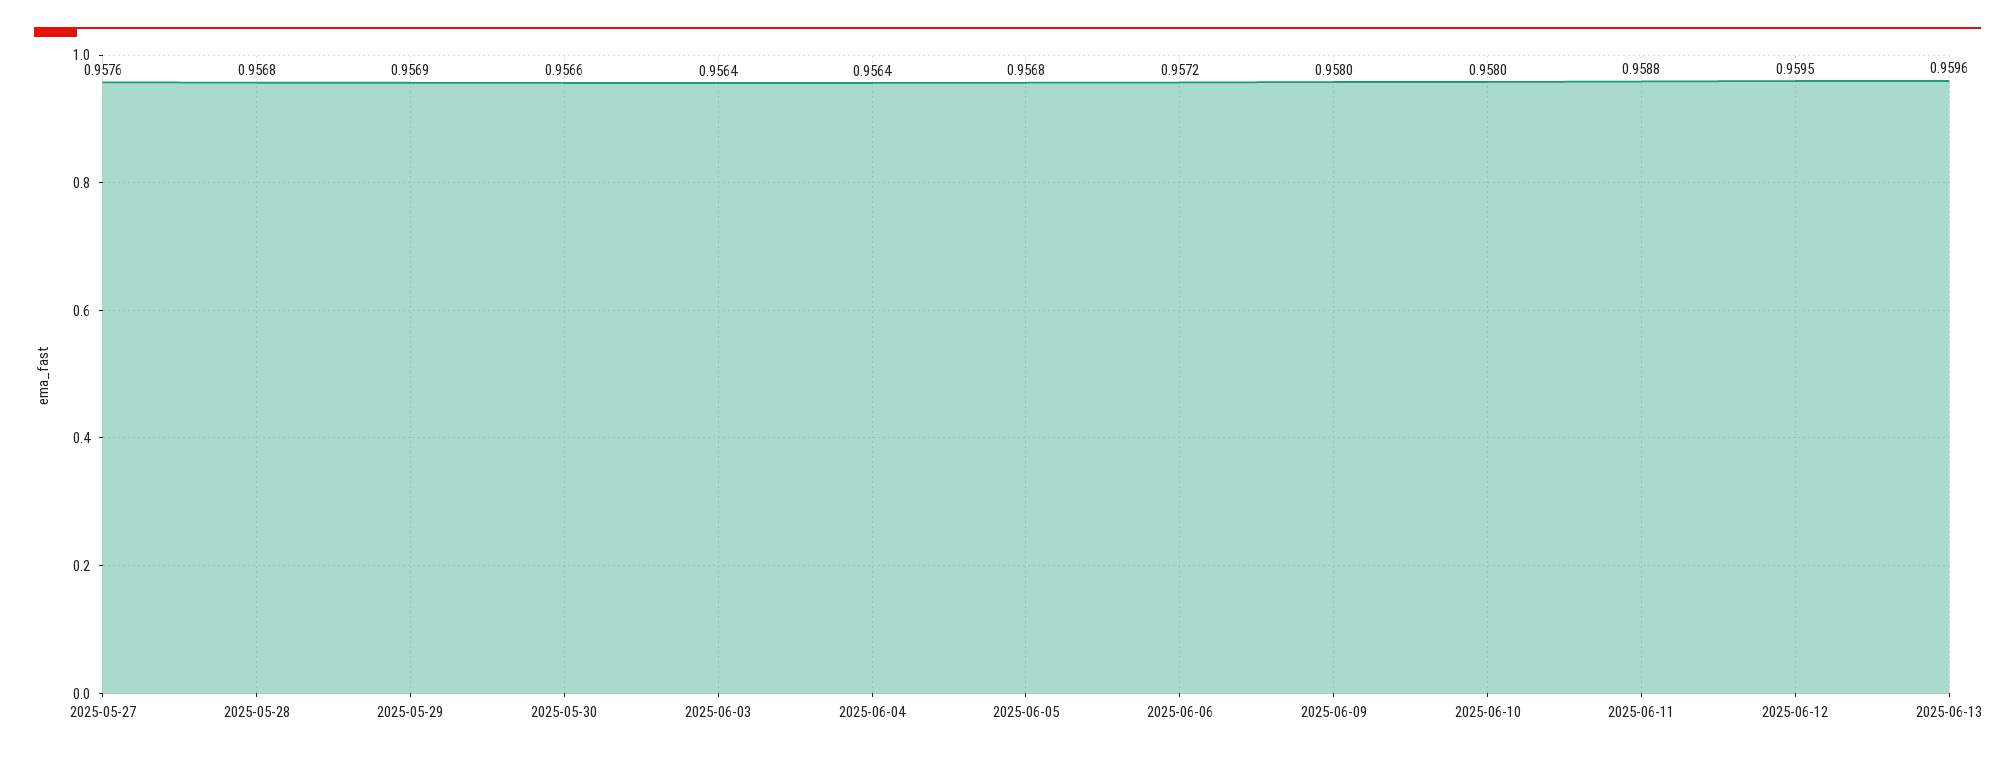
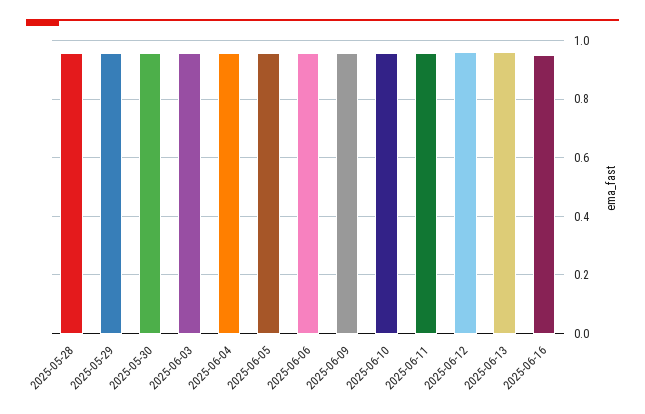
2025-05-27: 0.9576 -> none
2025-06-16: none -> 0.95

